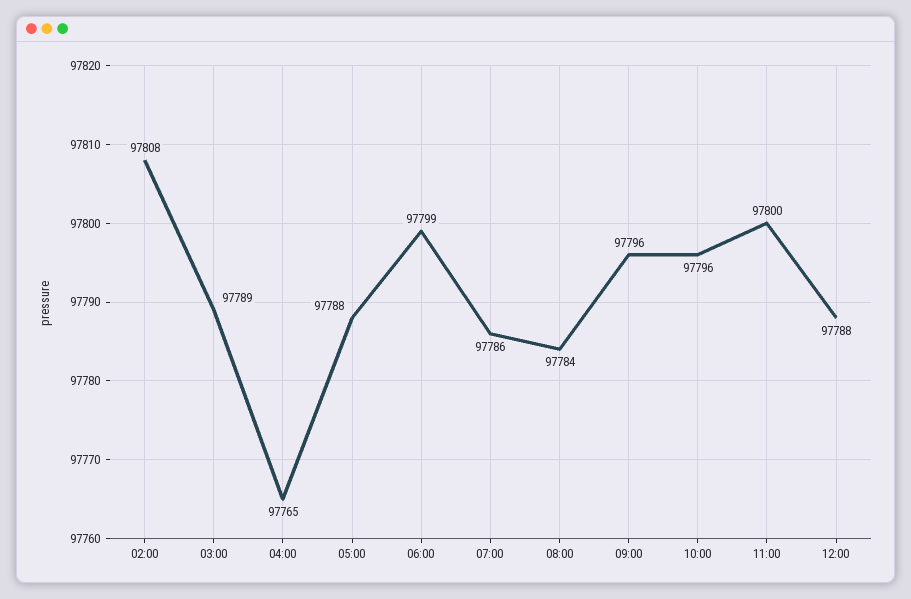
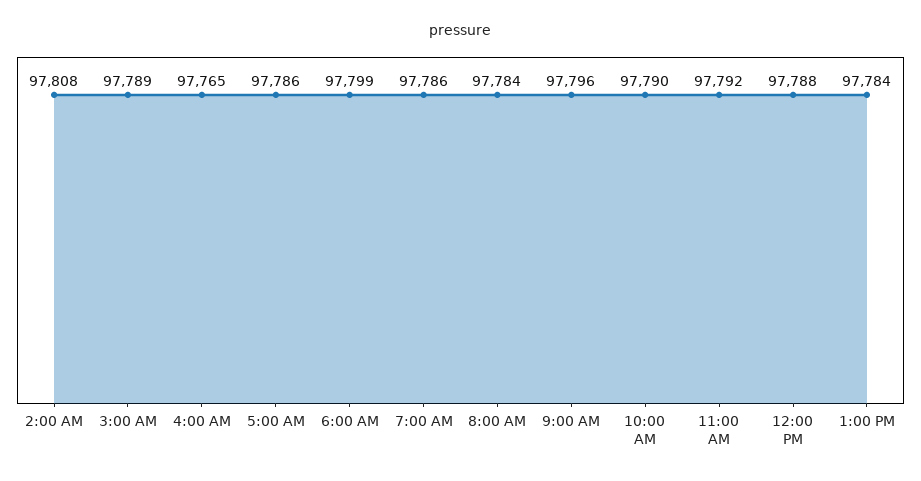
05:00: 97788 -> 97786
10:00: 97796 -> 97790
11:00: 97800 -> 97792
1:00 PM: none -> 97784

